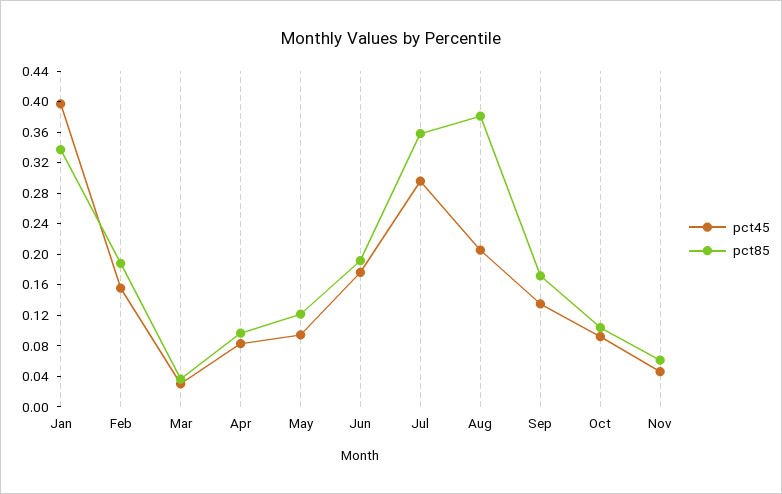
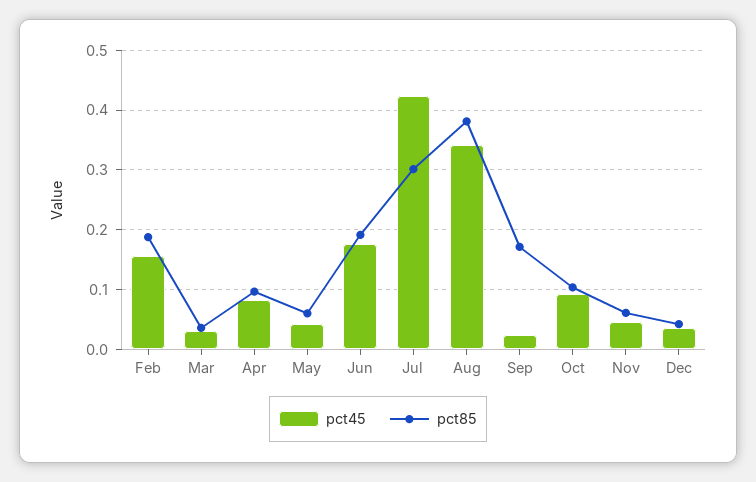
pct45, Jan: 0.4 -> none
pct85, Jan: 0.34 -> none
pct45, May: 0.1 -> 0.04
pct85, May: 0.12 -> 0.06
pct45, Jul: 0.3 -> 0.42
pct85, Jul: 0.36 -> 0.3
pct45, Aug: 0.2 -> 0.34
pct45, Sep: 0.14 -> 0.02
pct45, Dec: none -> 0.04
pct85, Dec: none -> 0.04

